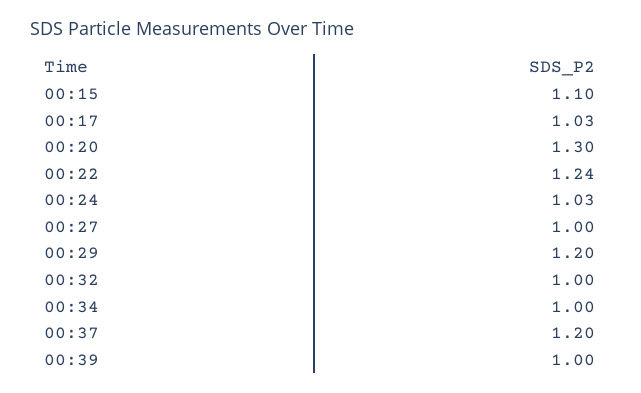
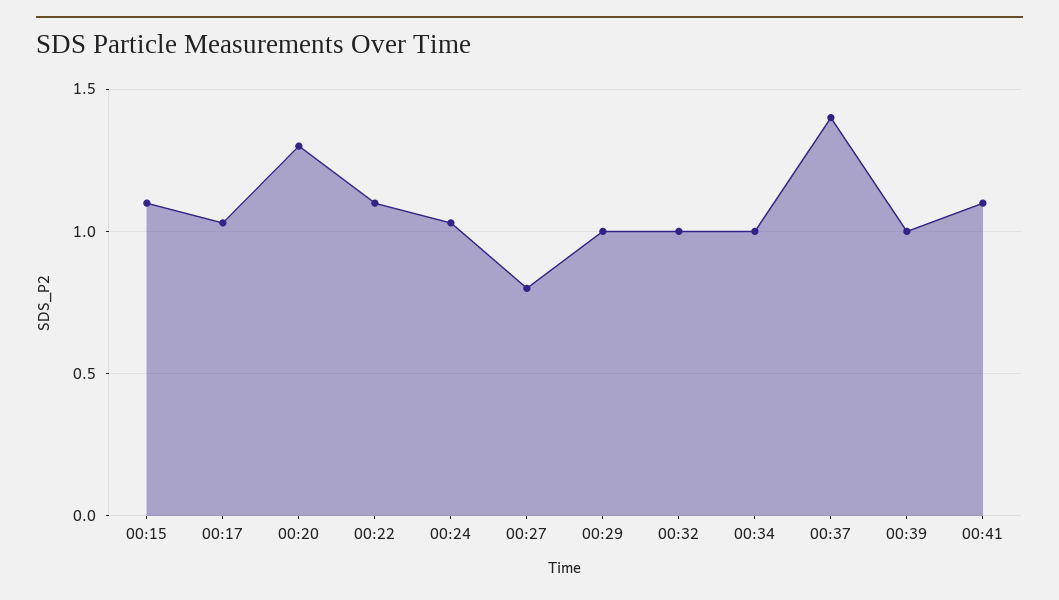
00:22: 1.24 -> 1.1
00:27: 1 -> 0.8
00:29: 1.2 -> 1
00:37: 1.2 -> 1.4
00:41: none -> 1.1

